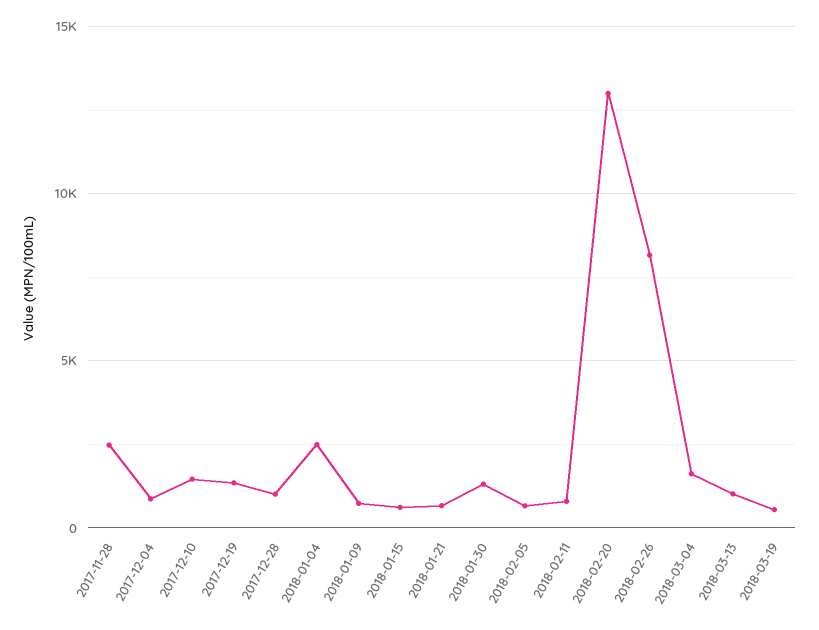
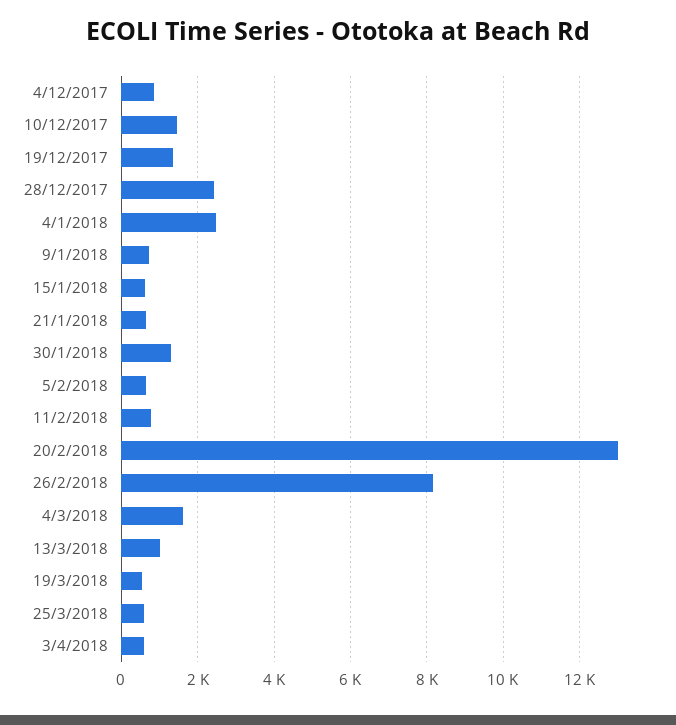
2017-11-28: 2500 -> none
2017-12-28: 1000 -> 2400
25/3/2018: none -> 600
3/4/2018: none -> 600

